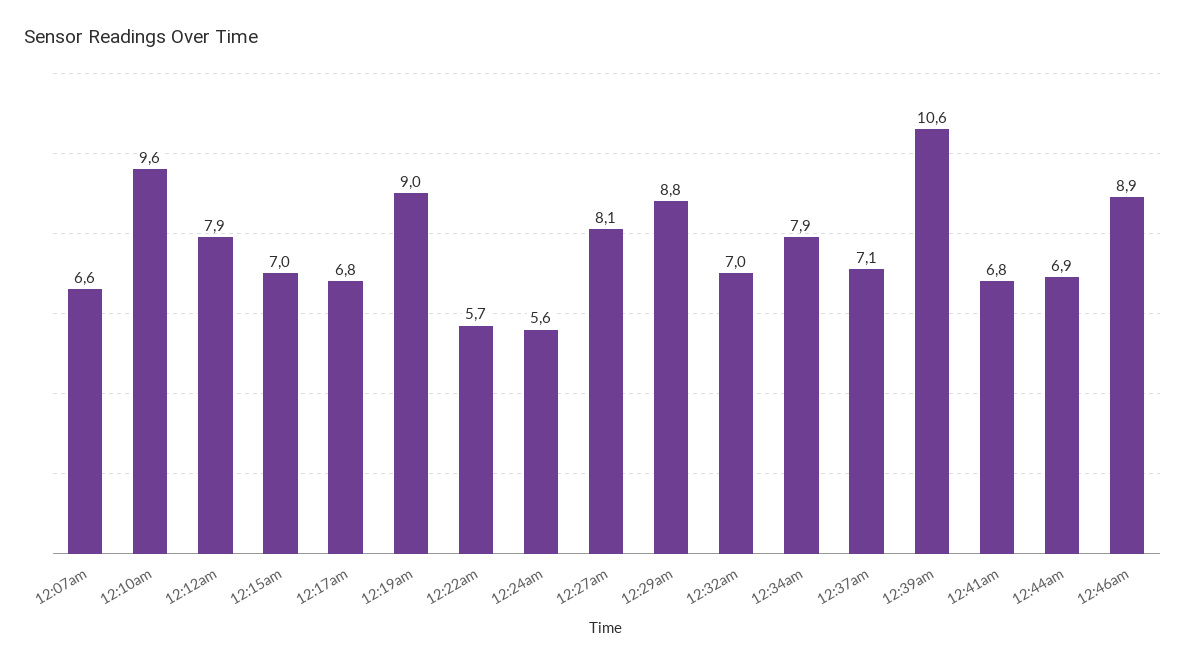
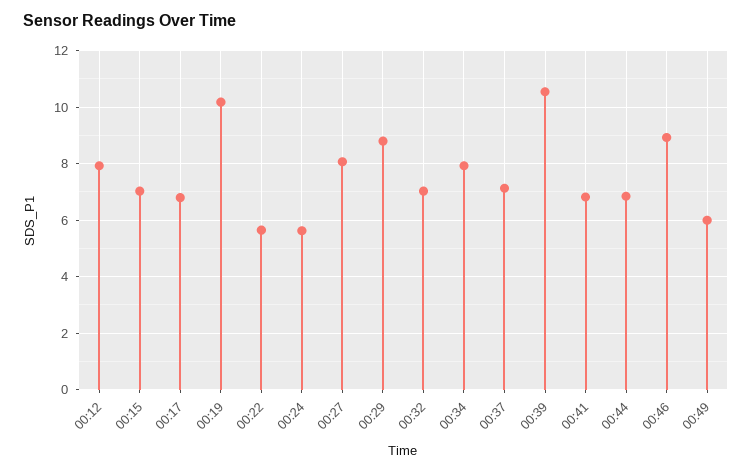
12:07am: 6.6 -> none
12:10am: 9.6 -> none
12:19am: 9 -> 10.25
00:49: none -> 6

